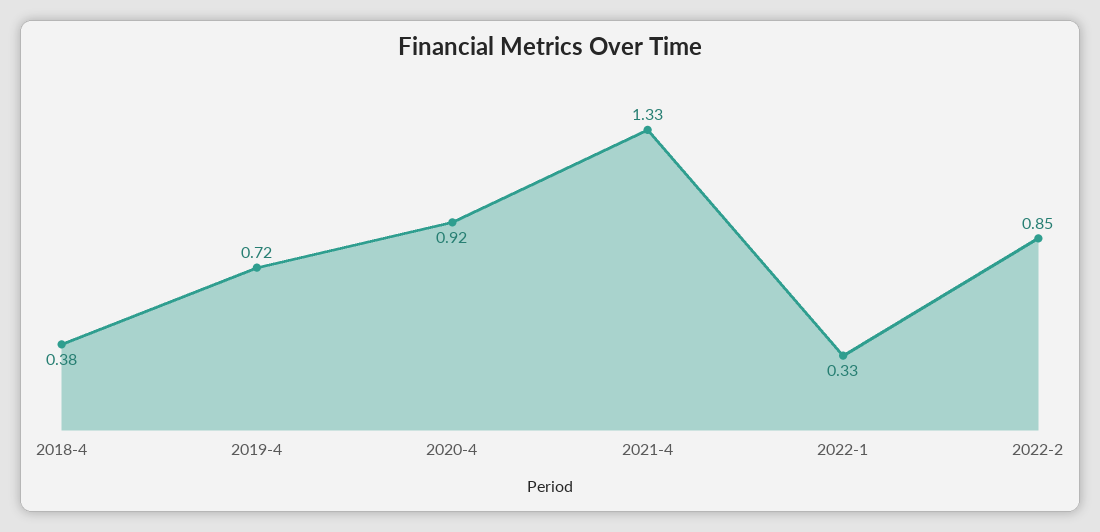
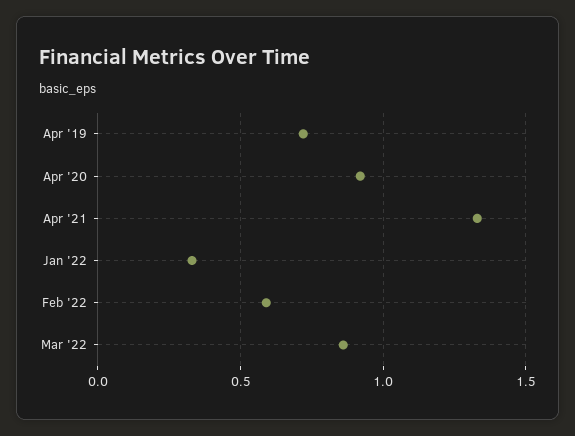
2018-4: 0.38 -> none
2022-2: 0.85 -> 0.6
Mar '22: none -> 0.85

